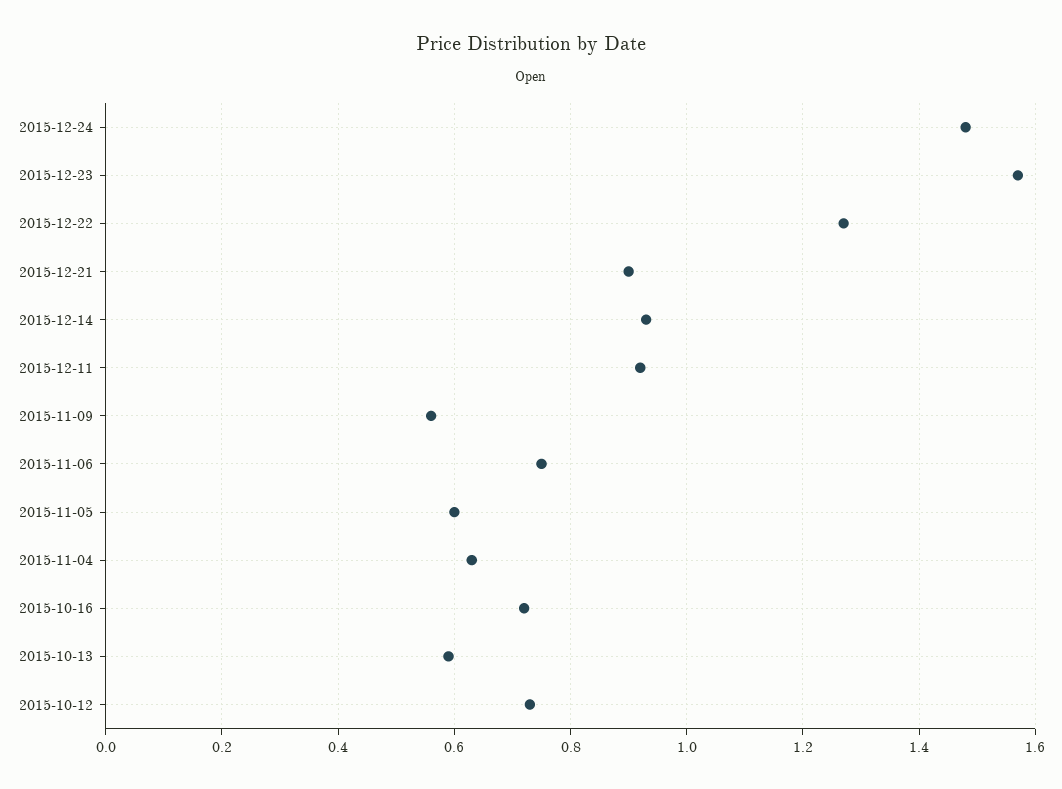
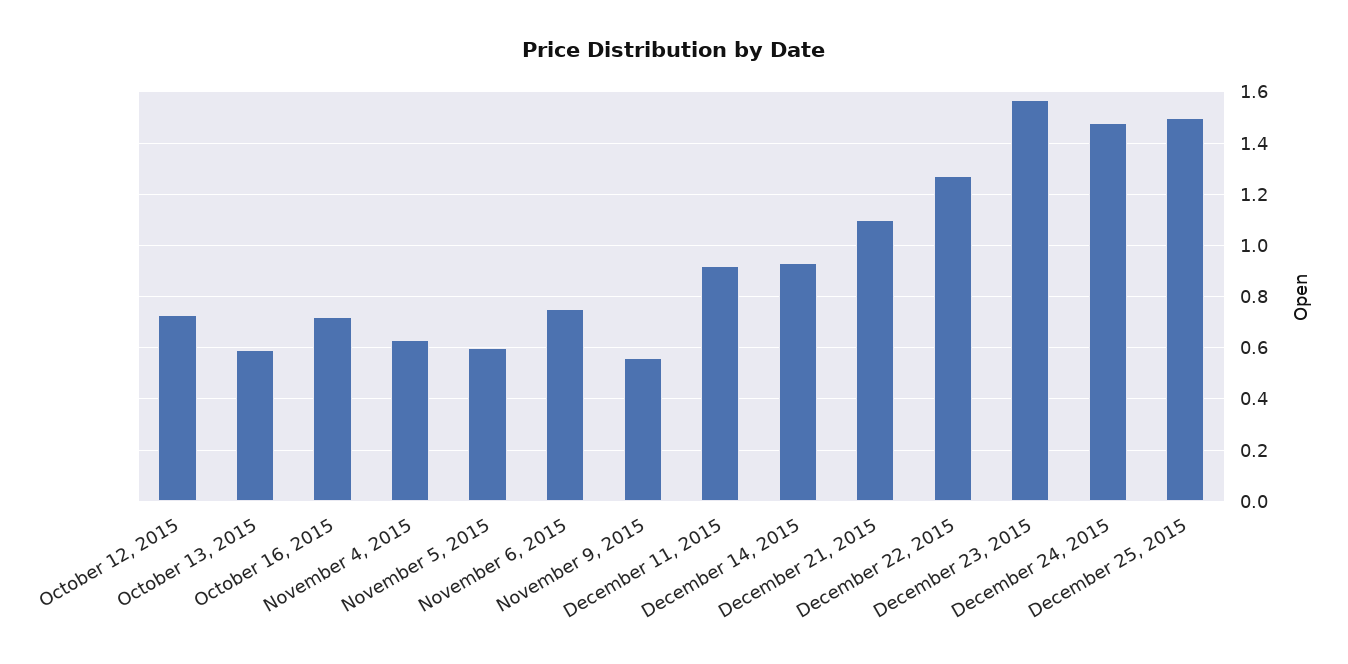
2015-12-21: 0.9 -> 1.1
December 25, 2015: none -> 1.5

